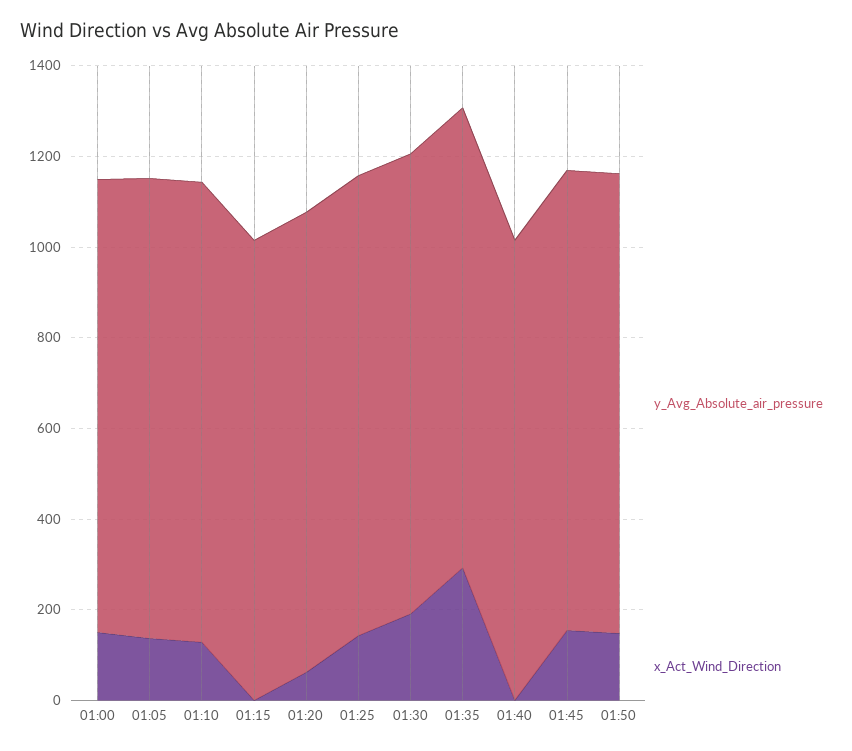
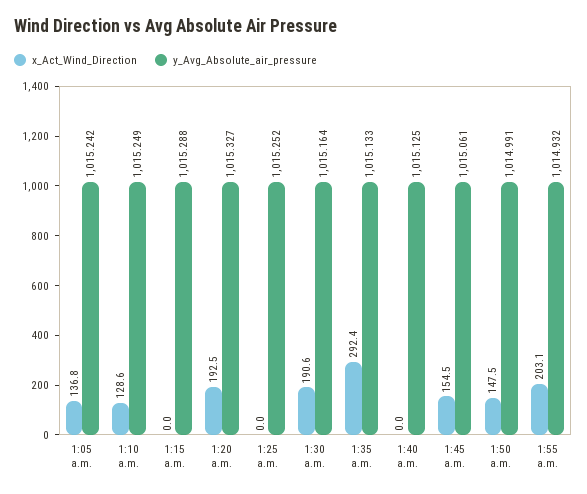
y_Avg_Absolute_air_pressure, 01:00: 1000 -> none
x_Act_Wind_Direction, 01:00: 150 -> none
x_Act_Wind_Direction, 01:20: 50 -> 192.5
x_Act_Wind_Direction, 01:25: 150 -> 0
x_Act_Wind_Direction, 1:55 a.m.: none -> 203.1
y_Avg_Absolute_air_pressure, 1:55 a.m.: none -> 1014.932

